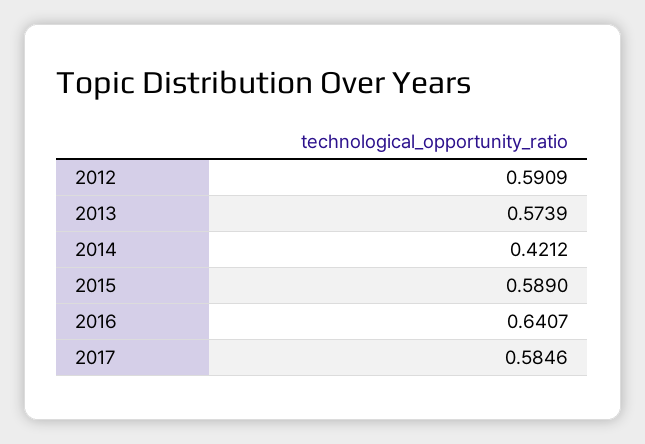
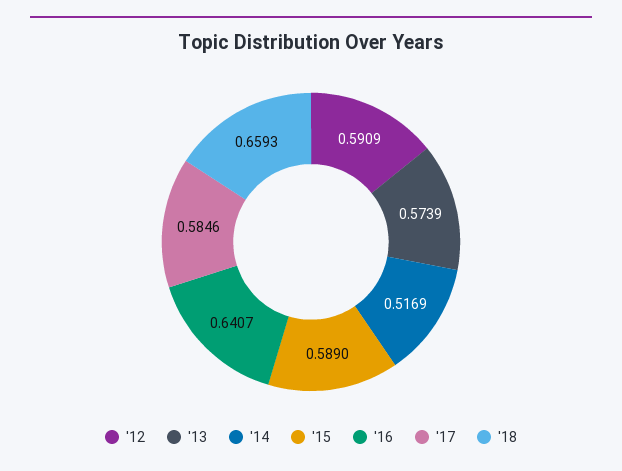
2014: 0.4212 -> 0.5169
'18: none -> 0.6593

